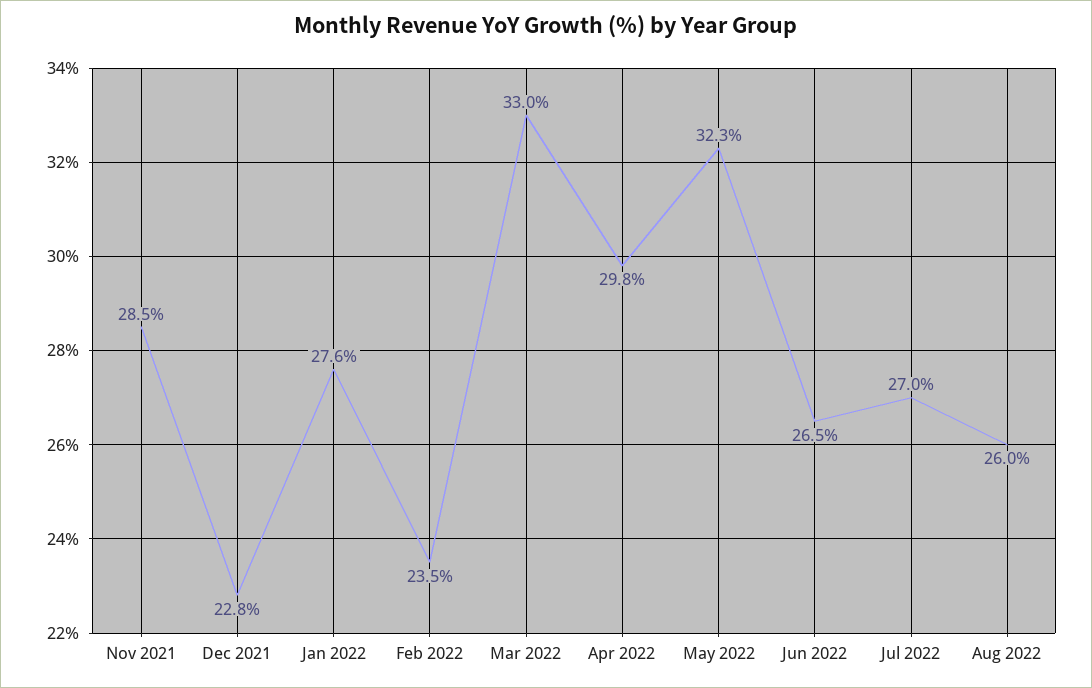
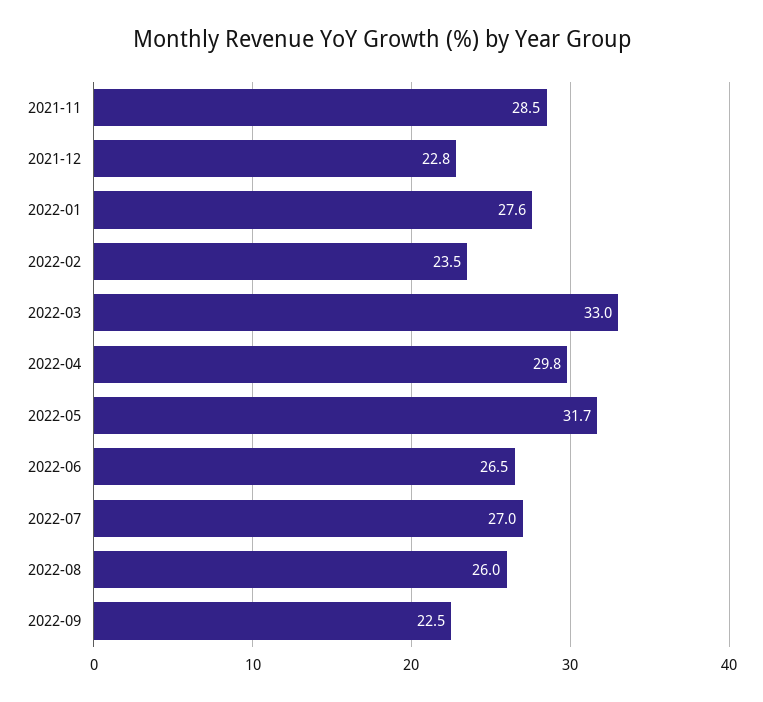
May 2022: 32.3 -> 31.7
2022-09: none -> 22.5

